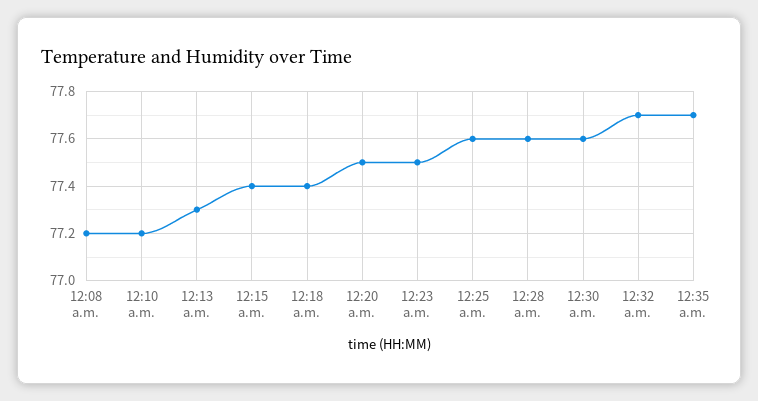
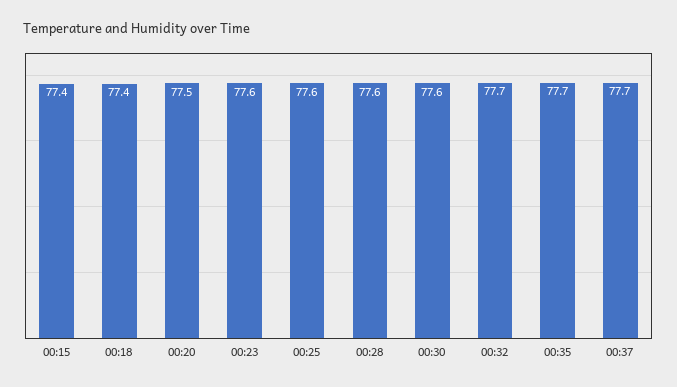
12:08 a.m.: 77.2 -> none
12:10 a.m.: 77.2 -> none
12:13 a.m.: 77.3 -> none
12:23 a.m.: 77.5 -> 77.6
00:37: none -> 77.7

